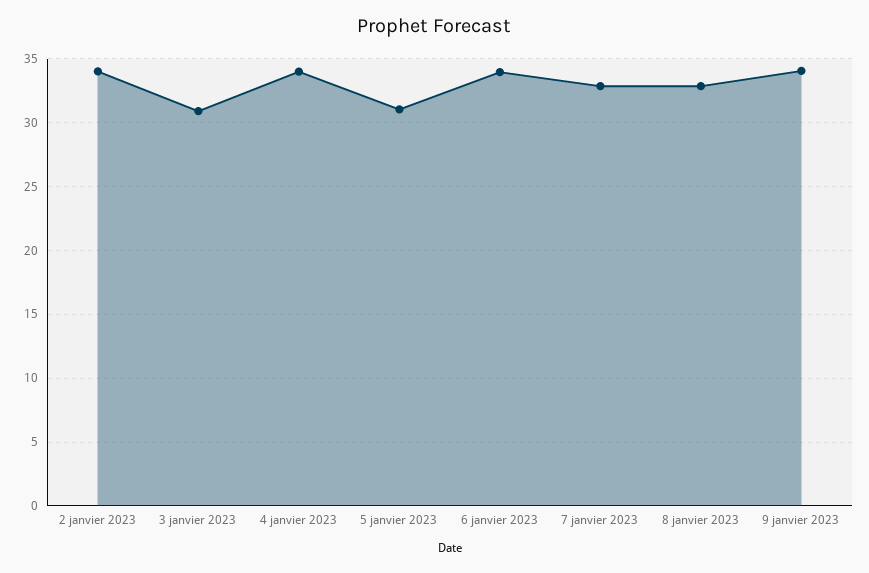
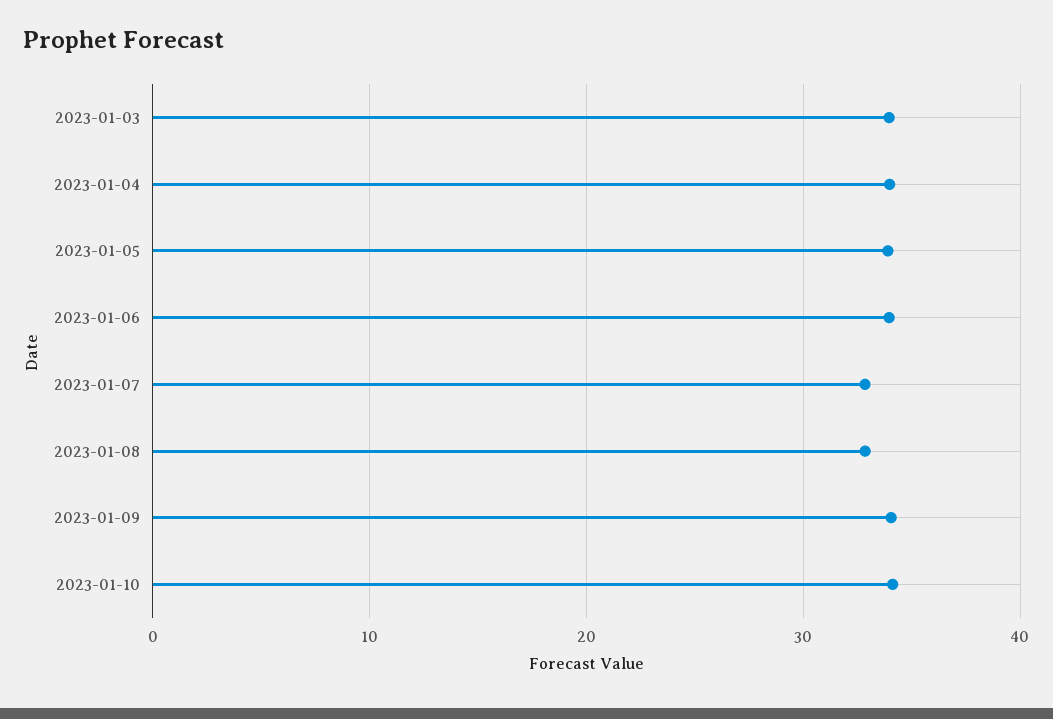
2 janvier 2023: 34 -> none
3 janvier 2023: 31 -> 34
5 janvier 2023: 31 -> 34
2023-01-10: none -> 34

